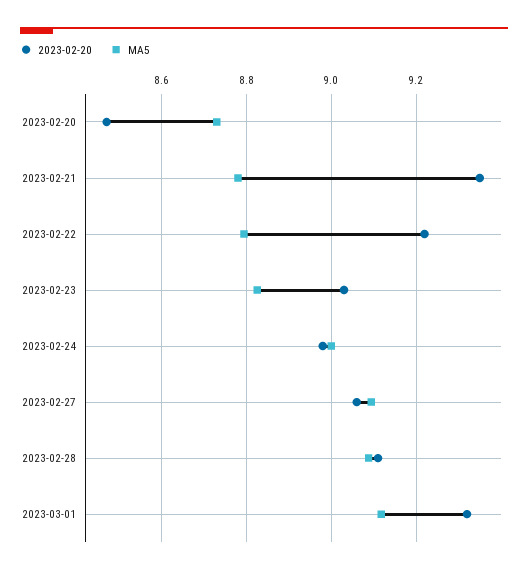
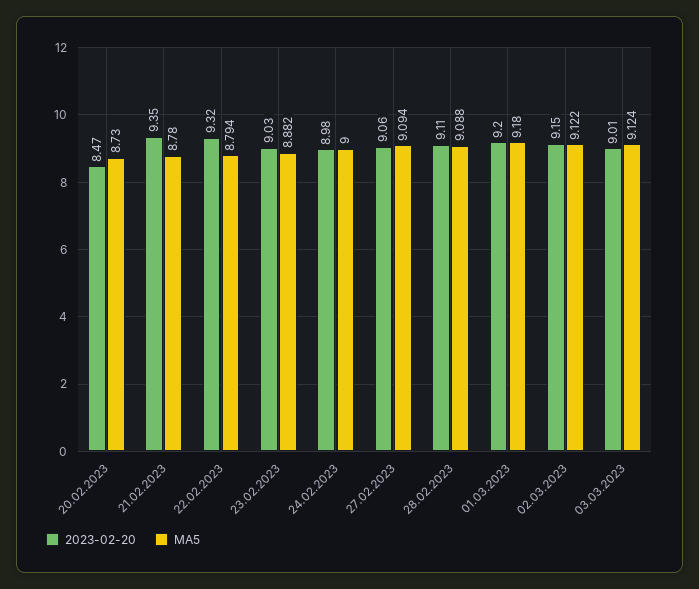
2023-02-20, 2023-02-22: 9.22 -> 9.32
MA5, 2023-02-23: 8.82 -> 8.882
2023-02-20, 2023-03-01: 9.32 -> 9.2
MA5, 2023-03-01: 9.12 -> 9.18
2023-02-20, 02.03.2023: none -> 9.15
MA5, 02.03.2023: none -> 9.122
2023-02-20, 03.03.2023: none -> 9.01
MA5, 03.03.2023: none -> 9.124

